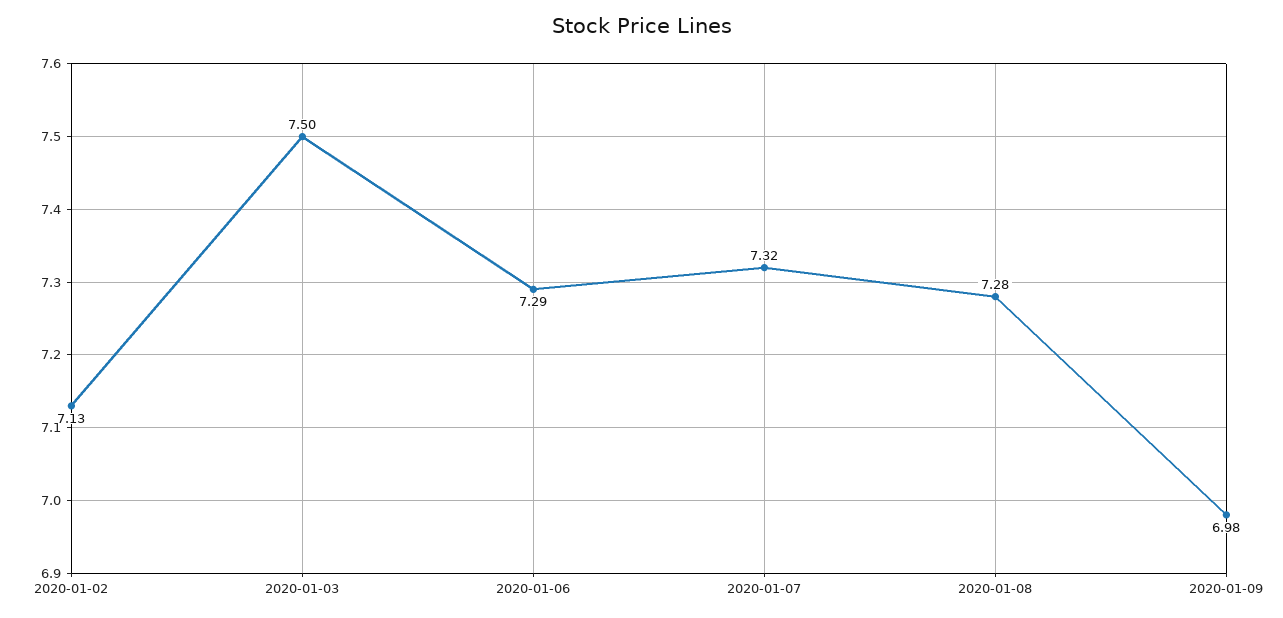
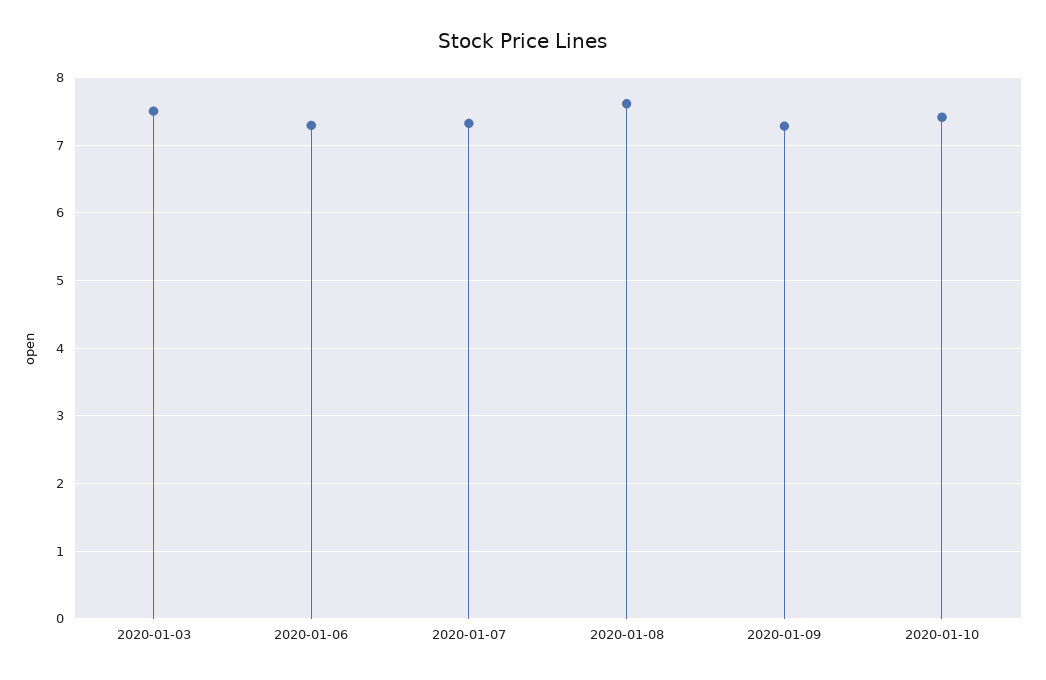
2020-01-02: 7.13 -> none
2020-01-08: 7.28 -> 7.6
2020-01-09: 6.98 -> 7.3
2020-01-10: none -> 7.4

